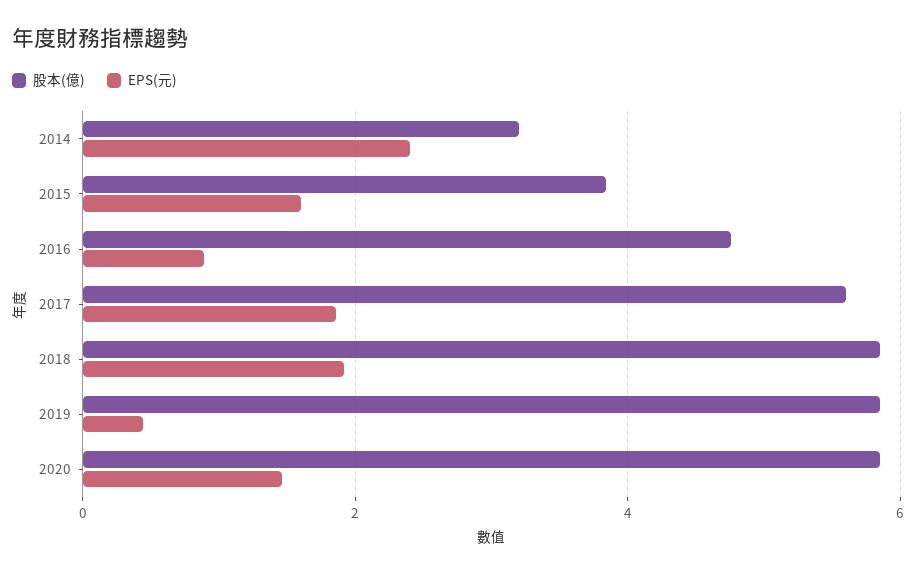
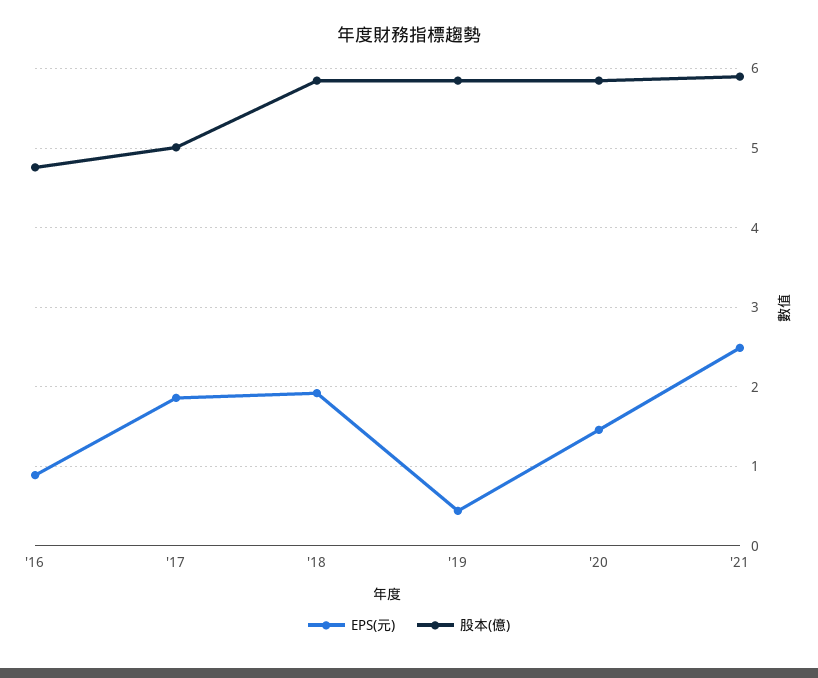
股本(億), 2014: 3.2 -> none
EPS(元), 2014: 2.4 -> none
股本(億), 2015: 3.8 -> none
EPS(元), 2015: 1.6 -> none
股本(億), 2017: 5.6 -> 5
EPS(元), '21: none -> 2.5
股本(億), '21: none -> 5.9

